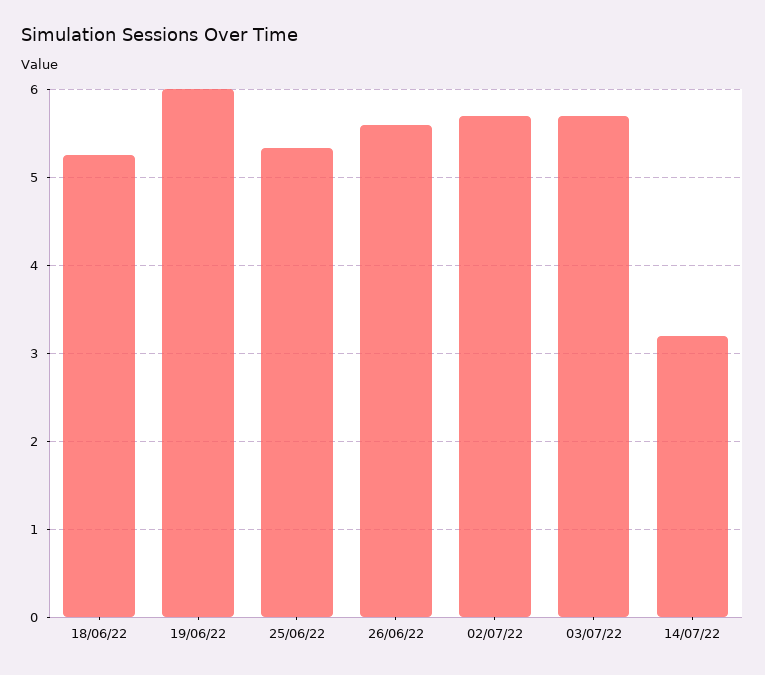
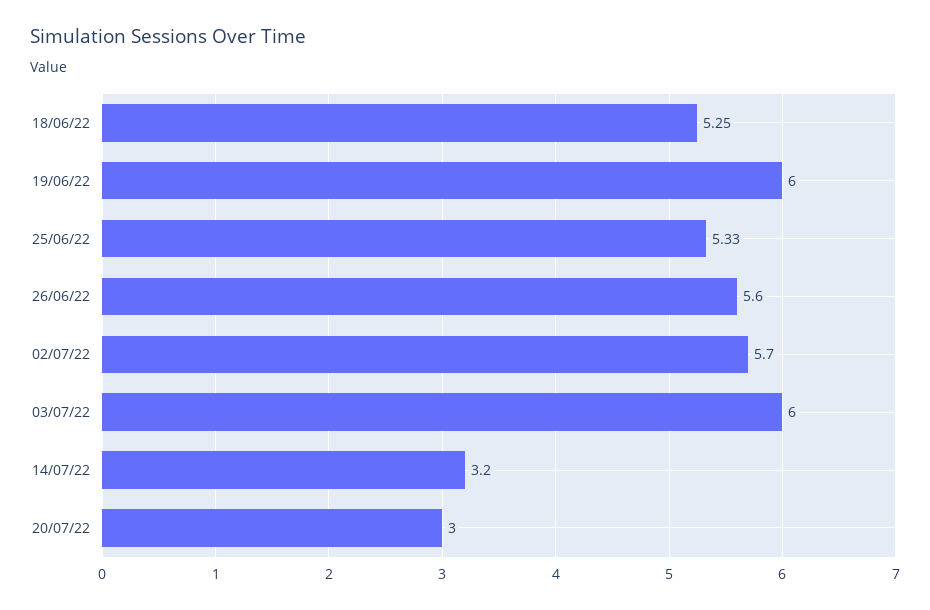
03/07/22: 5.7 -> 6
20/07/22: none -> 3

